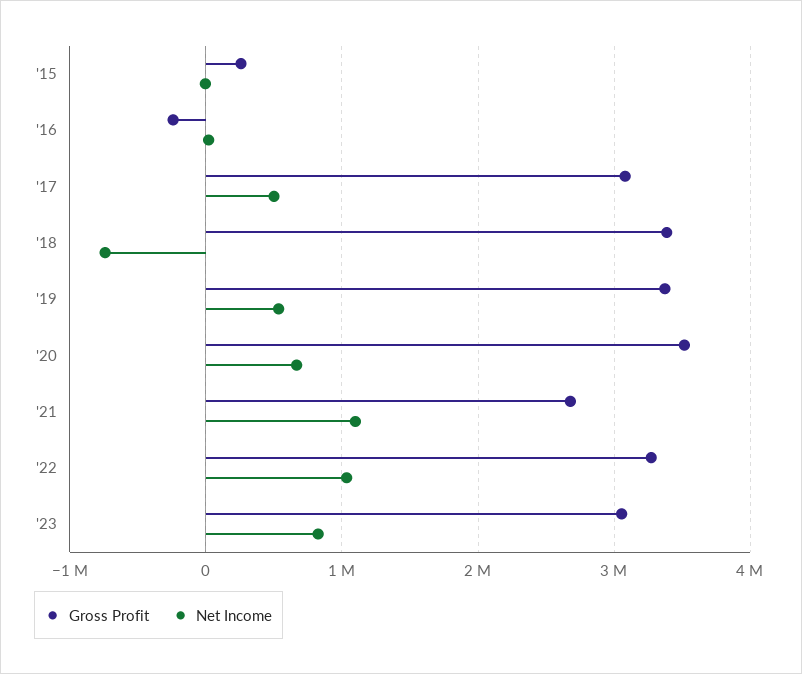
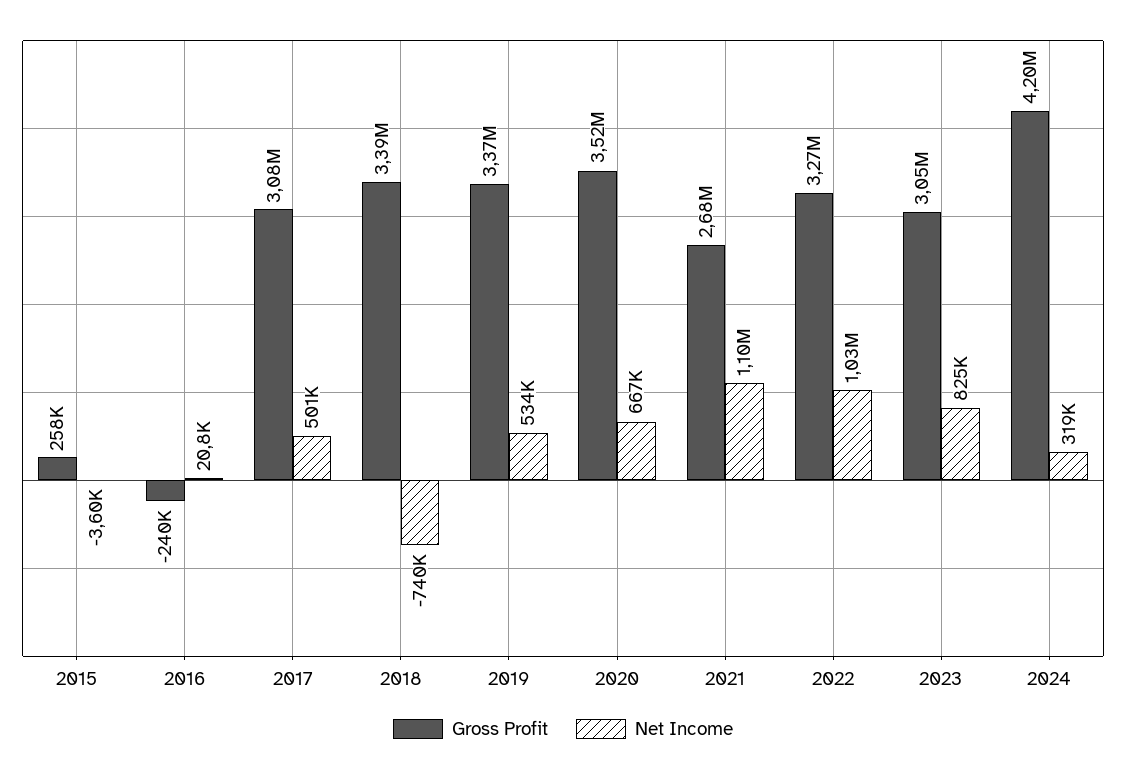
Gross Profit, 2024: none -> 4200000
Net Income, 2024: none -> 319000

